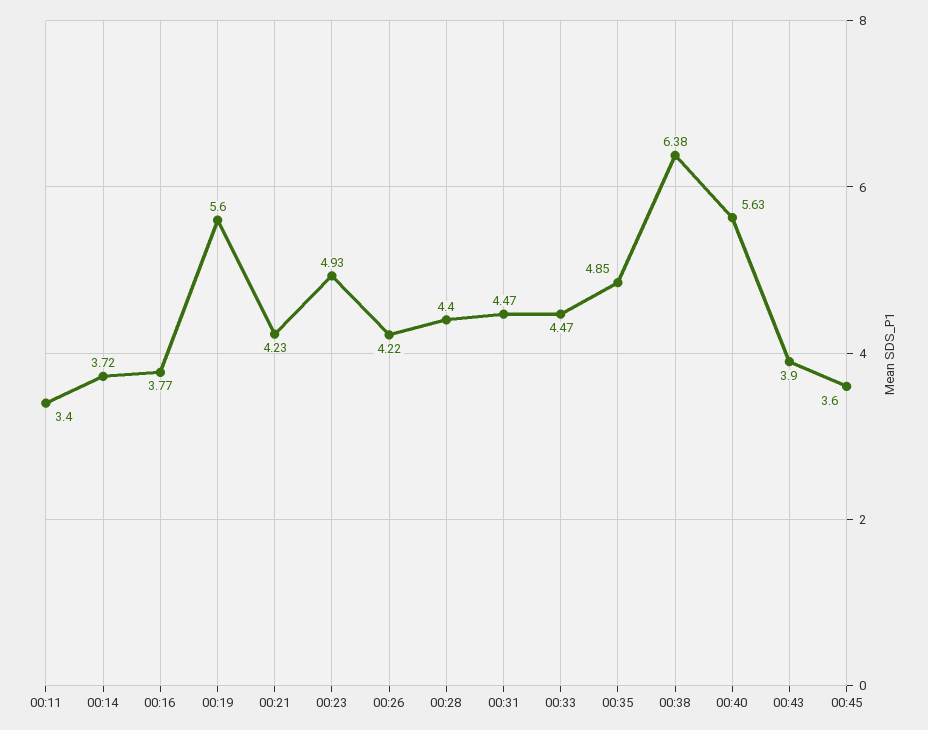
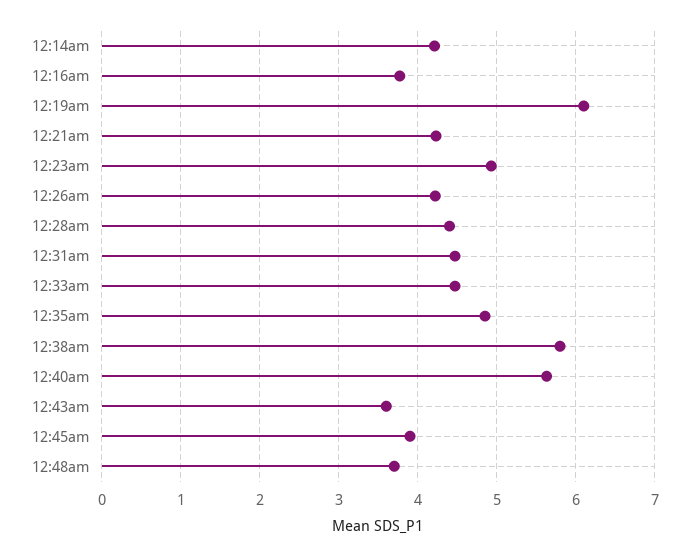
00:11: 3.4 -> none
00:14: 3.72 -> 4.2
00:19: 5.6 -> 6.1
00:38: 6.38 -> 5.8
00:43: 3.9 -> 3.6
00:45: 3.6 -> 3.9
12:48am: none -> 3.7

